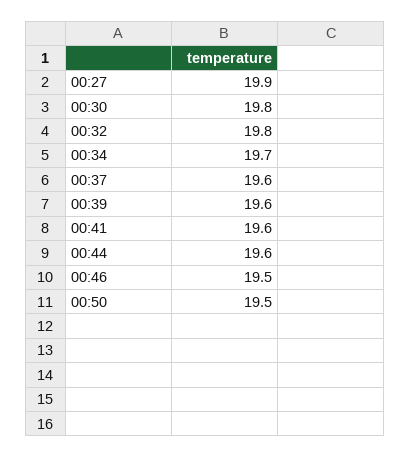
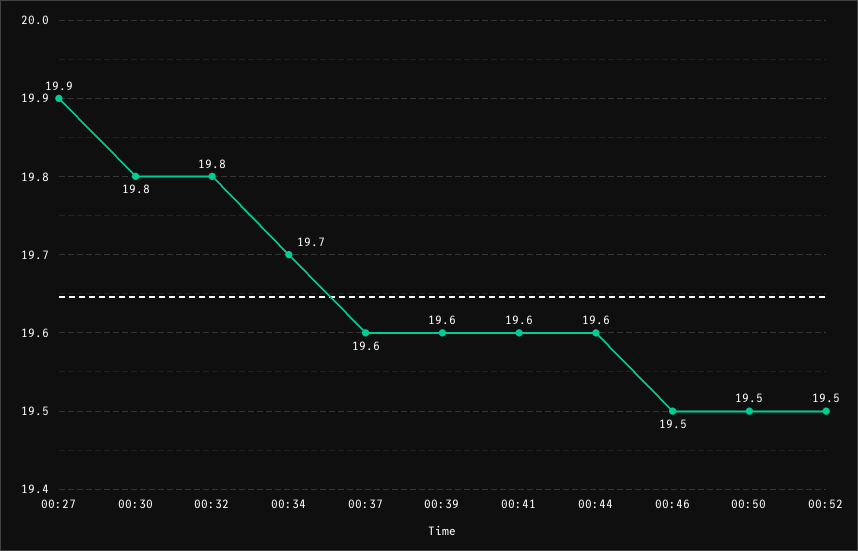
00:52: none -> 19.5

